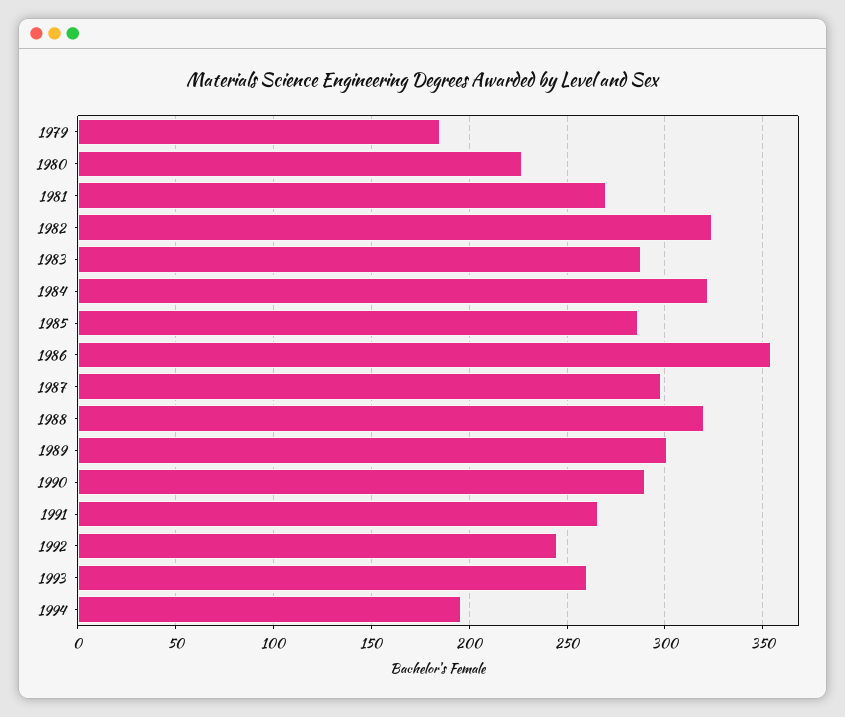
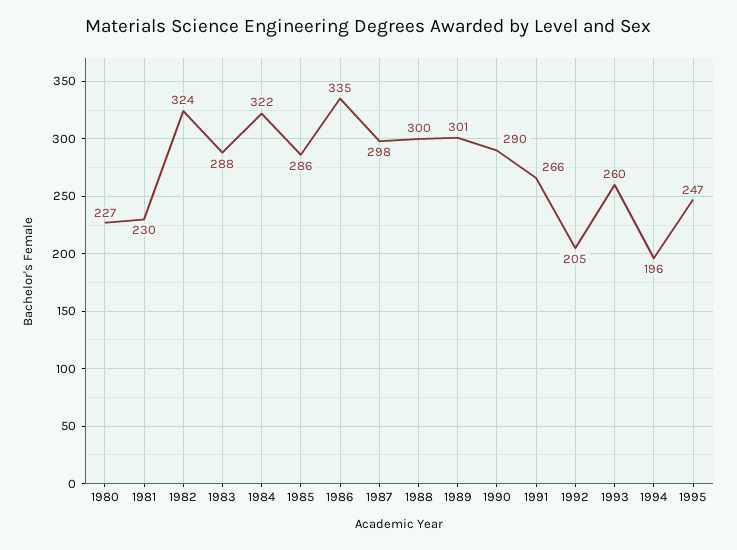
1979: 185 -> none
1981: 270 -> 230
1986: 355 -> 335
1988: 320 -> 300
1992: 245 -> 205
1995: none -> 247

